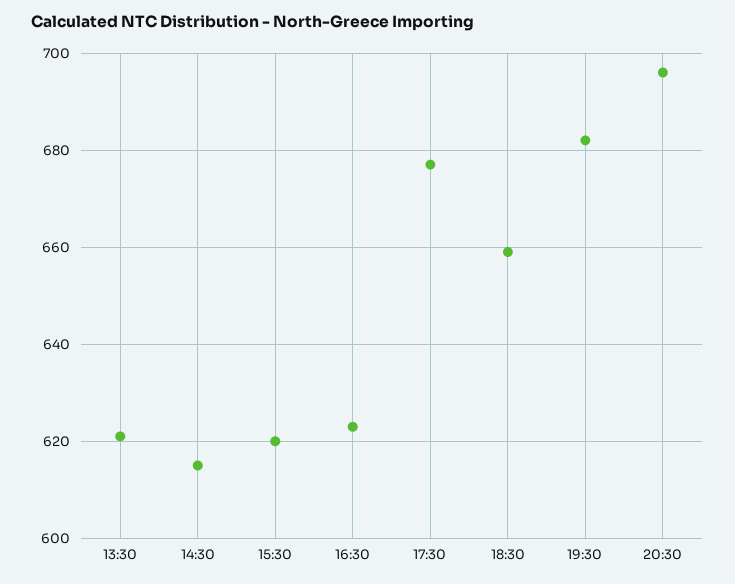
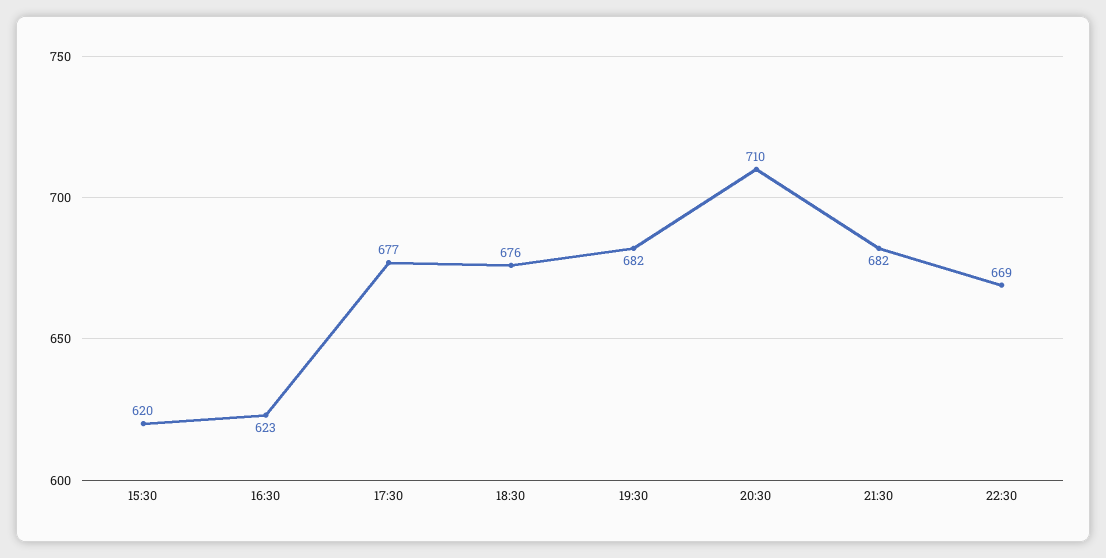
13:30: 620 -> none
14:30: 615 -> none
18:30: 660 -> 676
20:30: 695 -> 710
21:30: none -> 682
22:30: none -> 669

